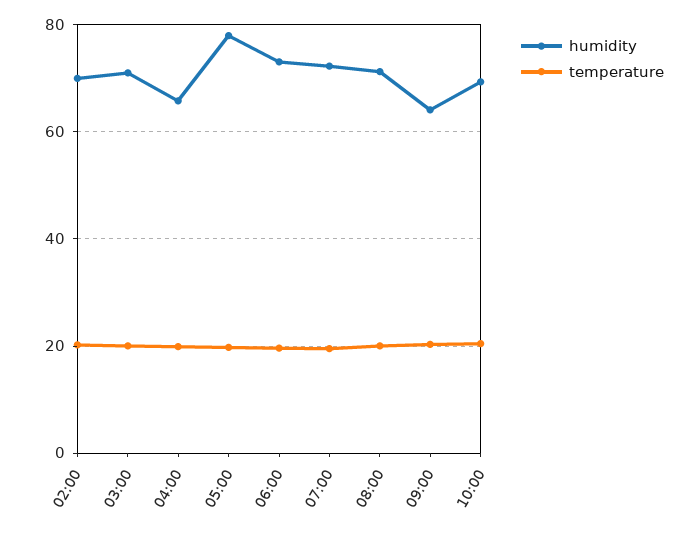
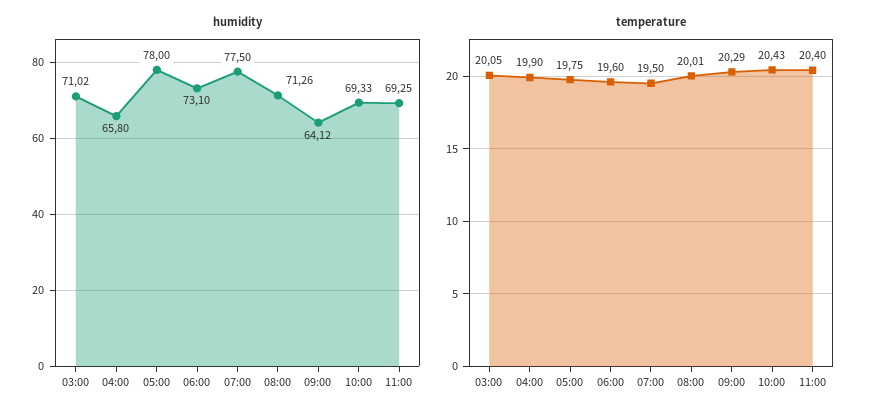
humidity, 02:00: 70 -> none
temperature, 02:00: 20 -> none
humidity, 07:00: 72 -> 77.5
humidity, 11:00: none -> 69.25
temperature, 11:00: none -> 20.4

